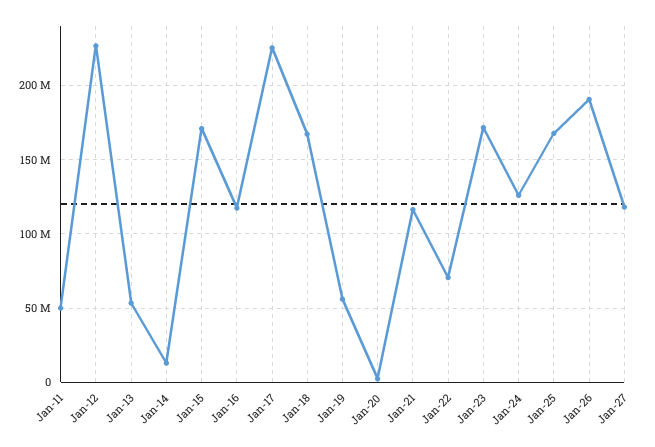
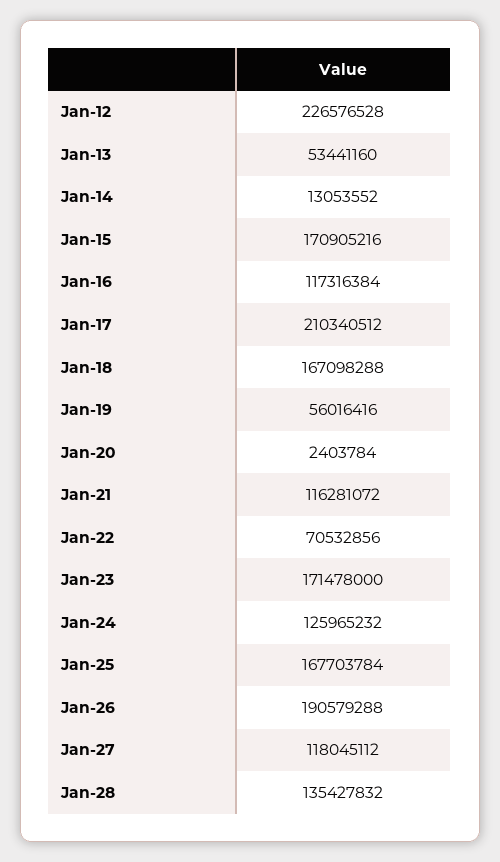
Jan-11: 50000000 -> none
Jan-17: 225000000 -> 210340512
Jan-28: none -> 135427832

